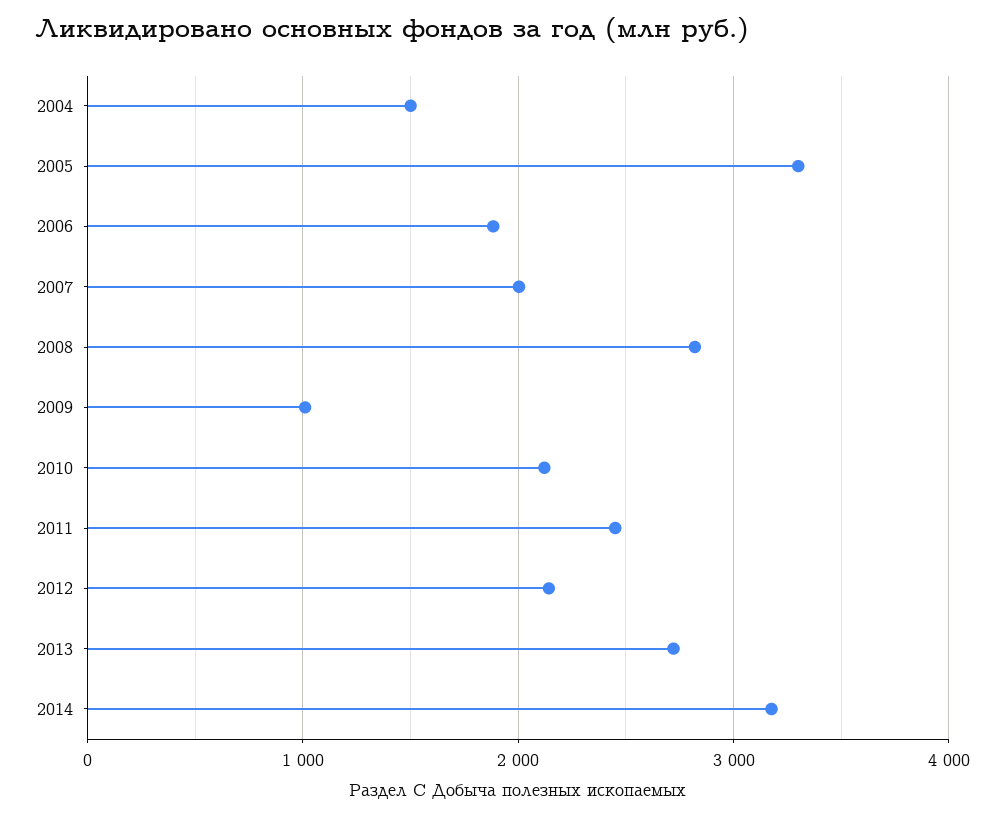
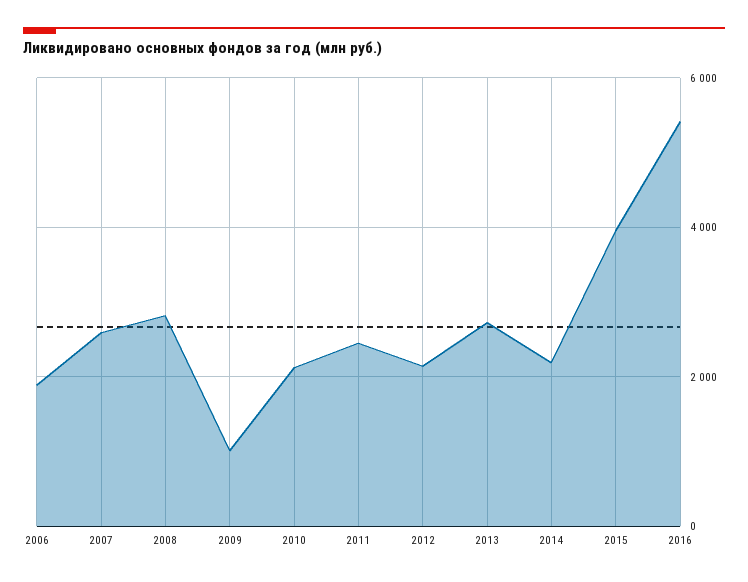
2004: 1500 -> none
2005: 3300 -> none
2007: 2000 -> 2600
2014: 3200 -> 2200
2015: none -> 4000
2016: none -> 5400

